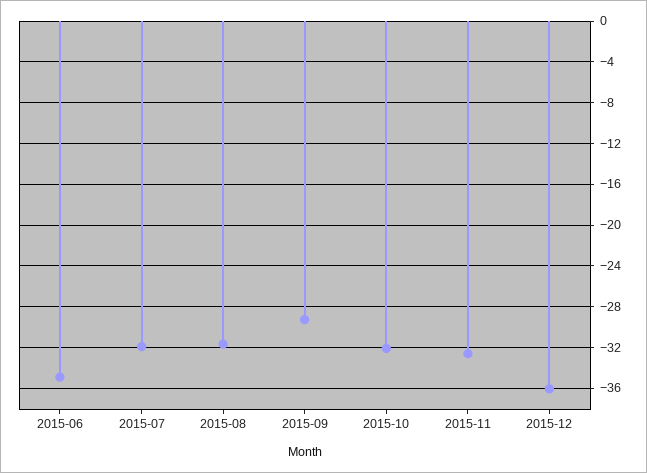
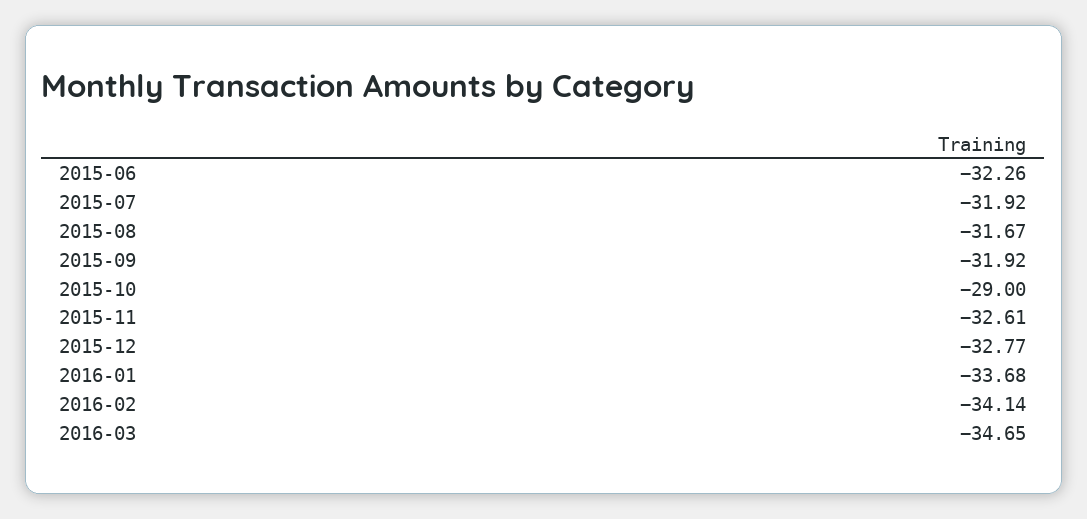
2015-06: -35 -> -32.26
2015-09: -29 -> -31.92
2015-10: -32 -> -29
2015-12: -36 -> -32.77
2016-01: none -> -33.68
2016-02: none -> -34.14
2016-03: none -> -34.65

